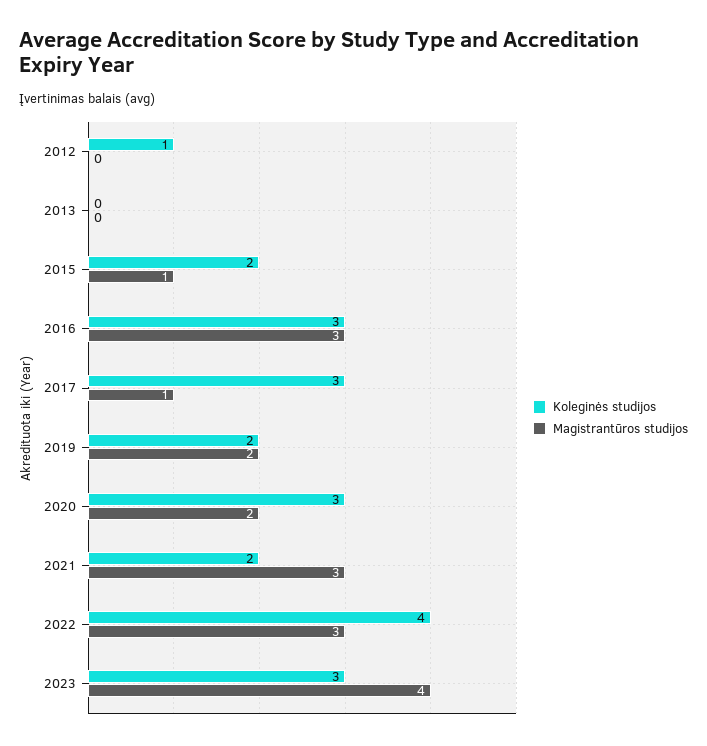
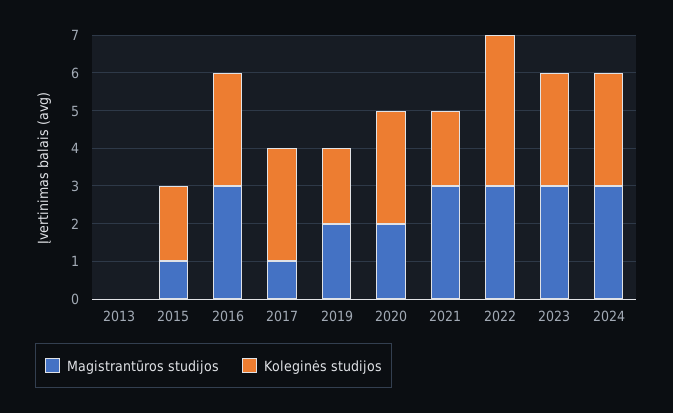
Koleginės studijos, 2012: 1 -> none
Magistrantūros studijos, 2012: 0 -> none
Magistrantūros studijos, 2023: 4 -> 3
Magistrantūros studijos, 2024: none -> 3
Koleginės studijos, 2024: none -> 3

